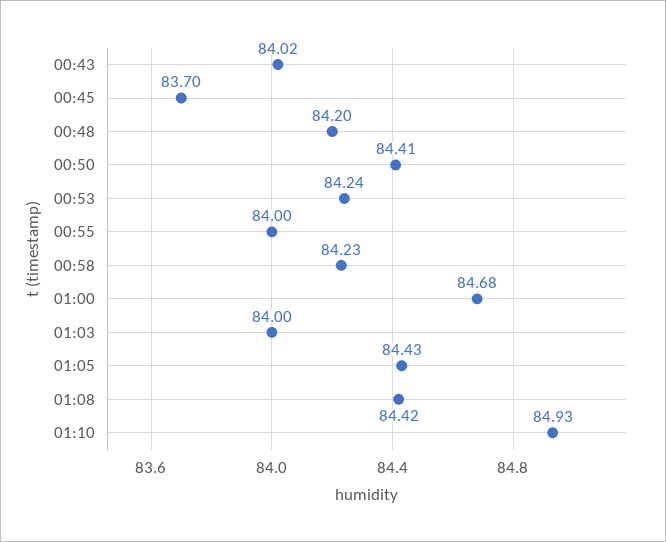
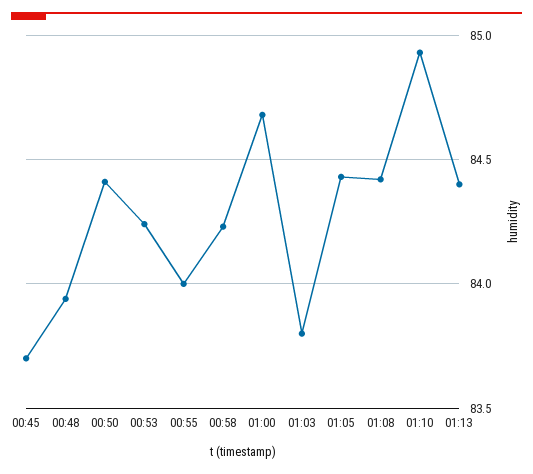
00:43: 84.02 -> none
00:48: 84.2 -> 83.95
01:03: 84 -> 83.8
01:13: none -> 84.4

